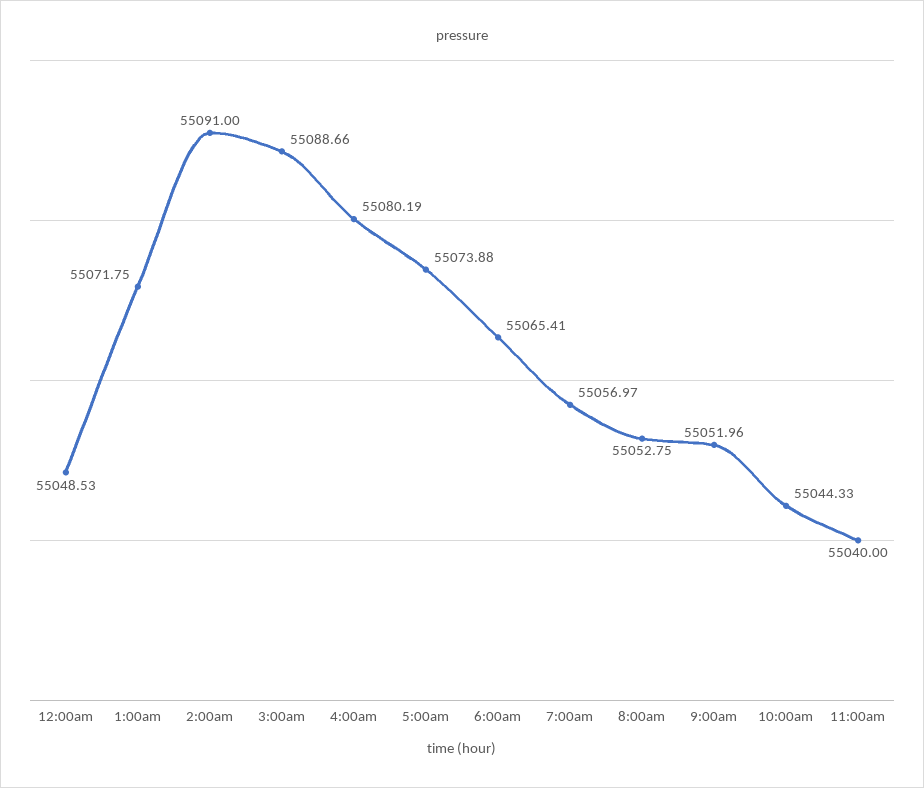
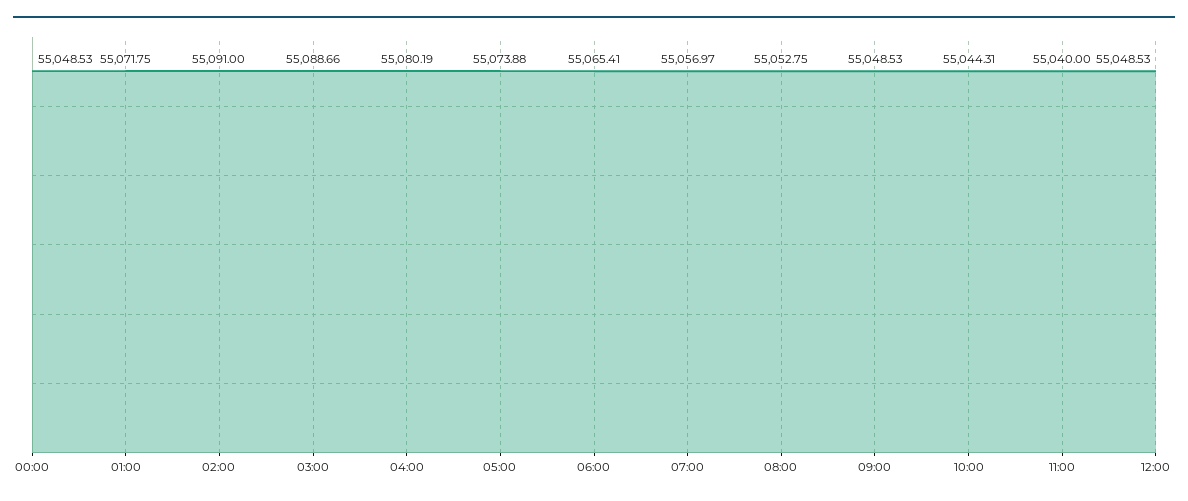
9:00am: 55051.96 -> 55048.53
10:00am: 55044.33 -> 55044.31
12:00: none -> 55048.53

